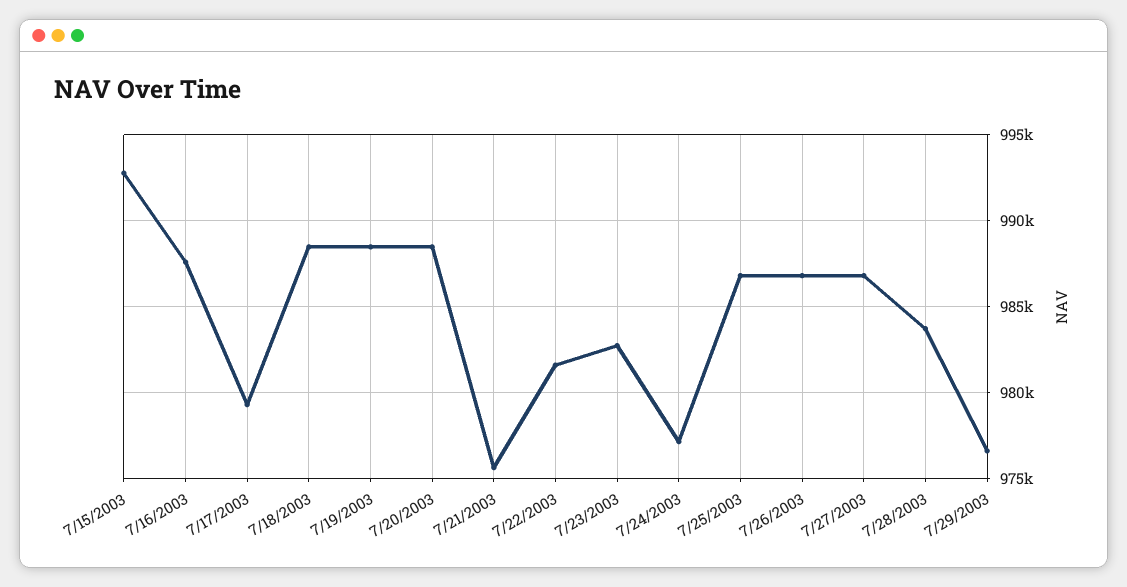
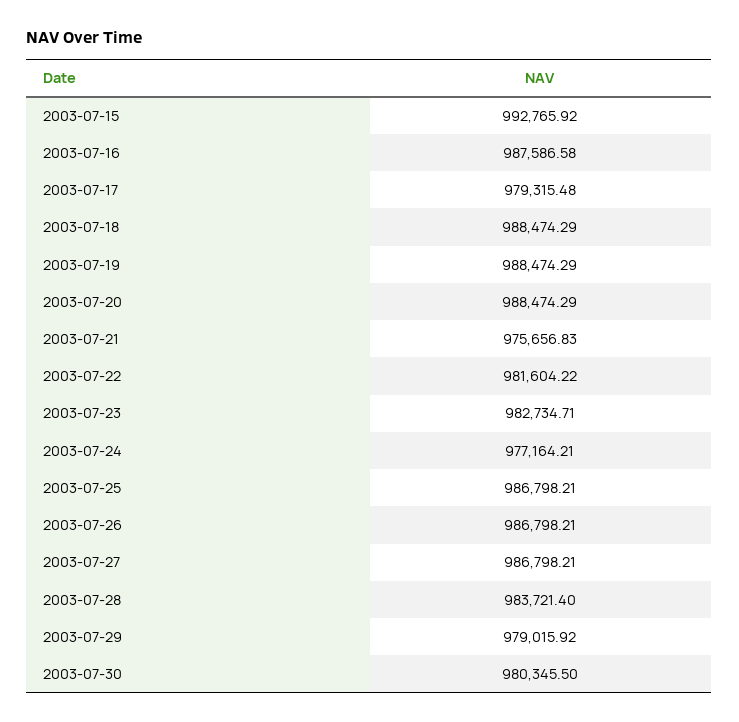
7/29/2003: 976500 -> 979015.92
2003-07-30: none -> 980345.5

